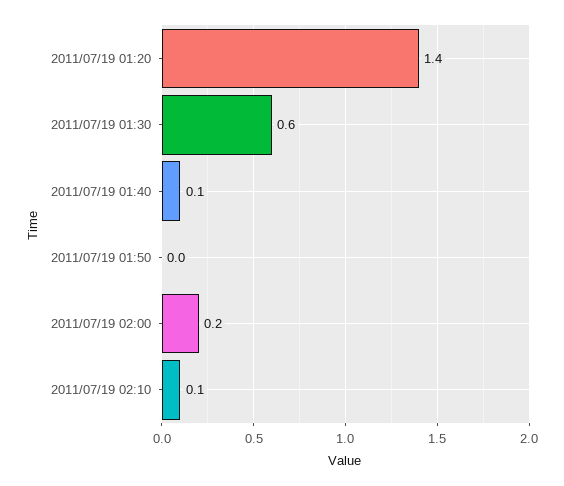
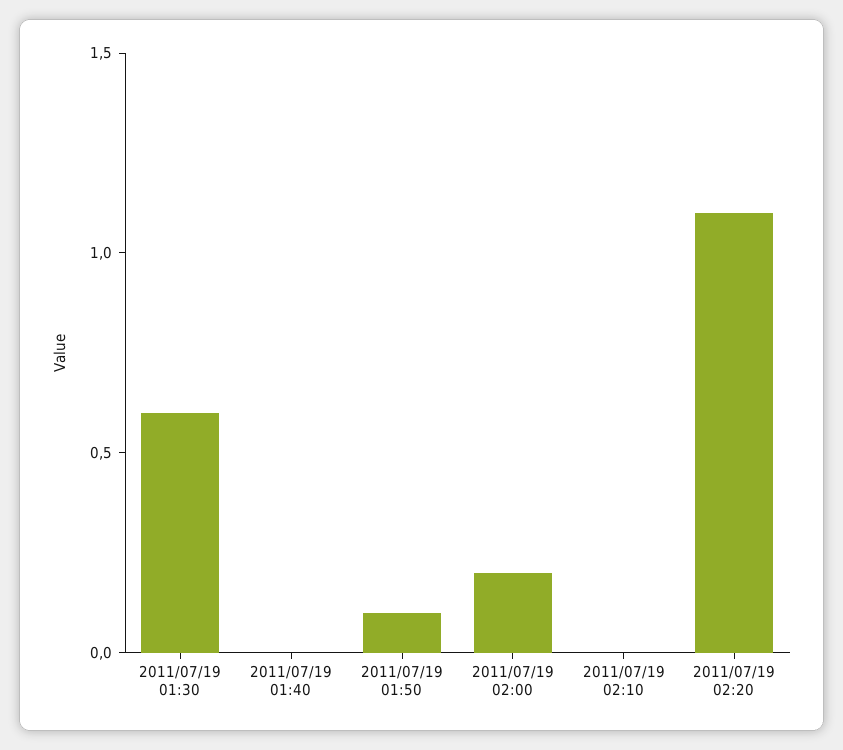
2011/07/19 01:20: 1.4 -> none
2011/07/19 01:40: 0.1 -> 0
2011/07/19 01:50: 0 -> 0.1
2011/07/19 02:10: 0.1 -> 0
2011/07/19 02:20: none -> 1.1

